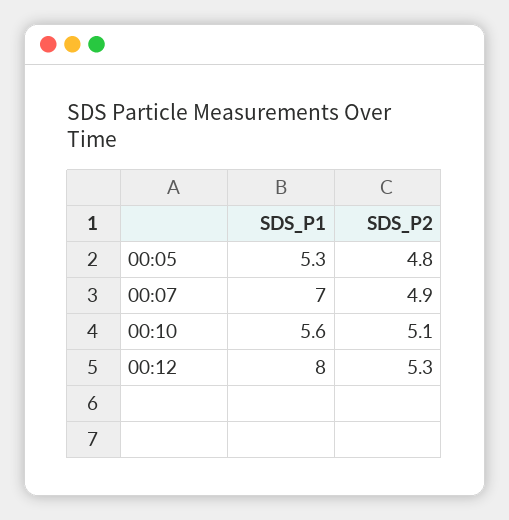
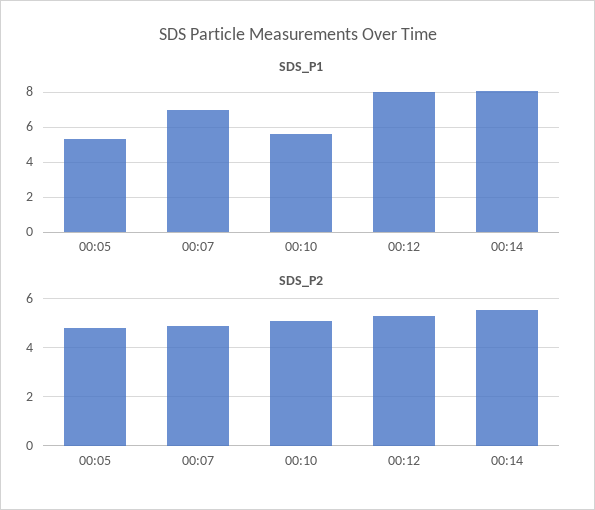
SDS_P1, 00:14: none -> 8
SDS_P2, 00:14: none -> 5.5

